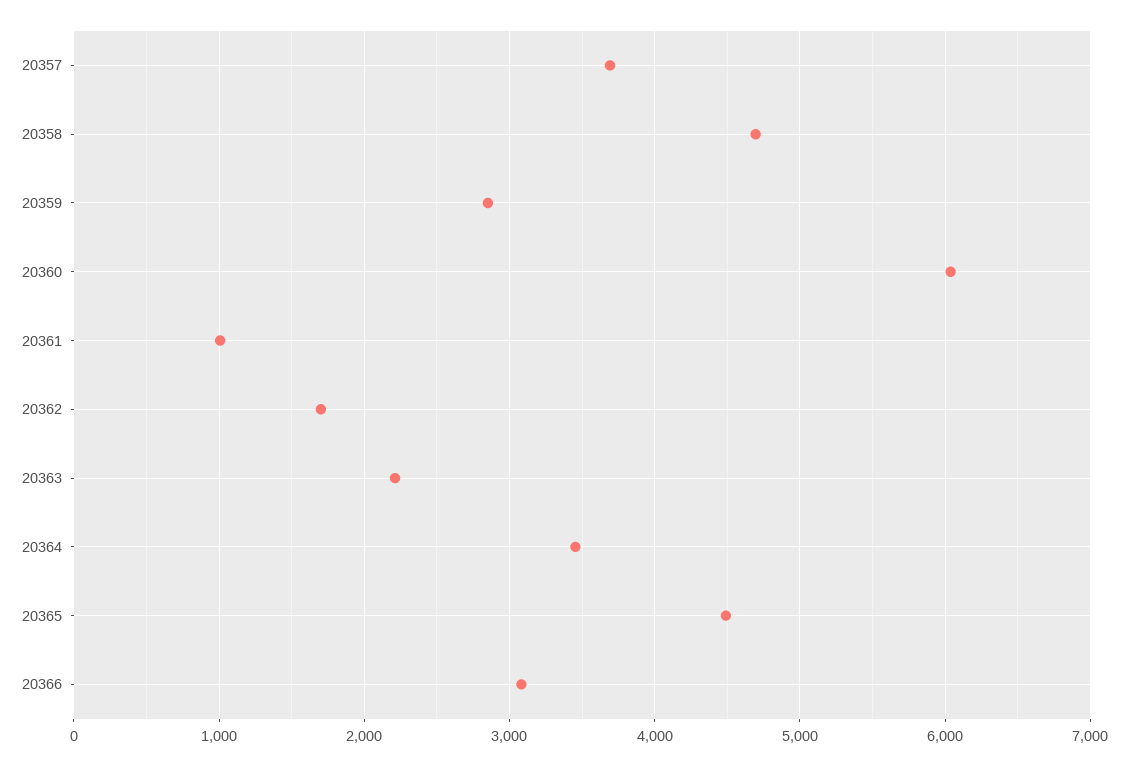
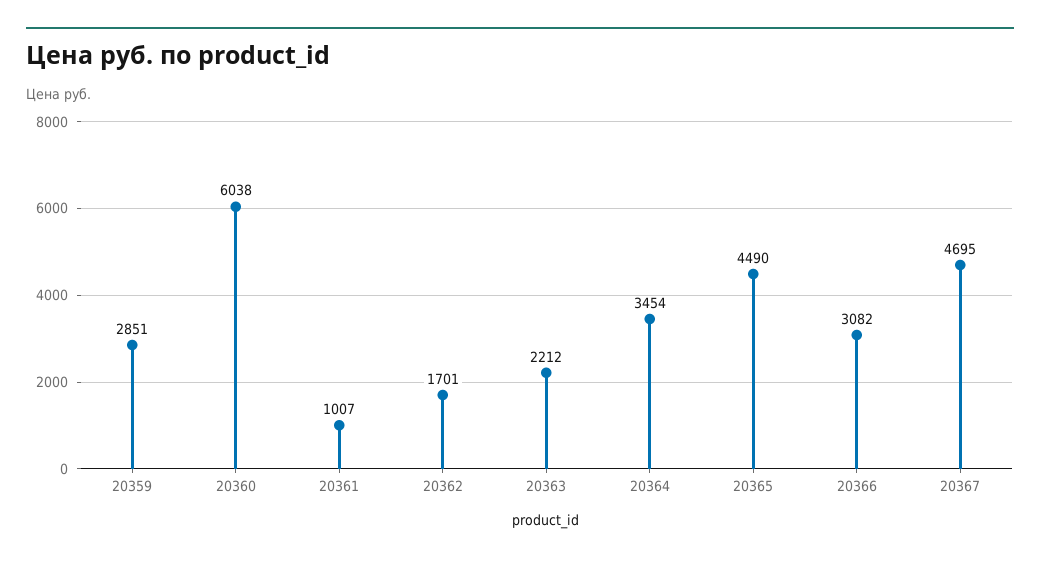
20357: 3700 -> none
20358: 4700 -> none
20367: none -> 4695

